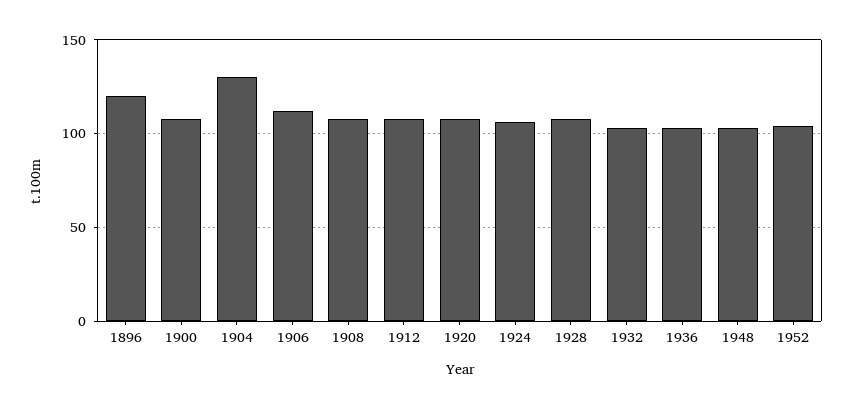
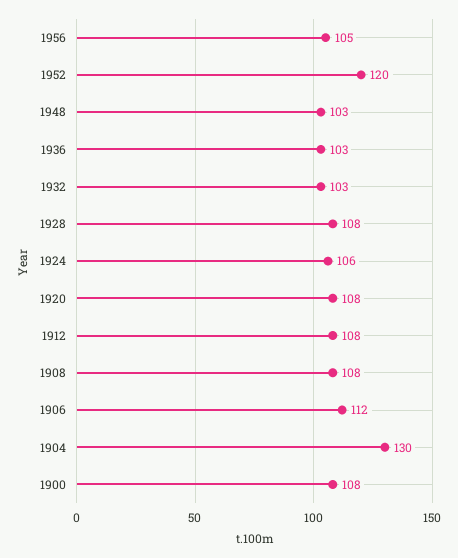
1896: 120 -> none
1952: 105 -> 120
1956: none -> 105

